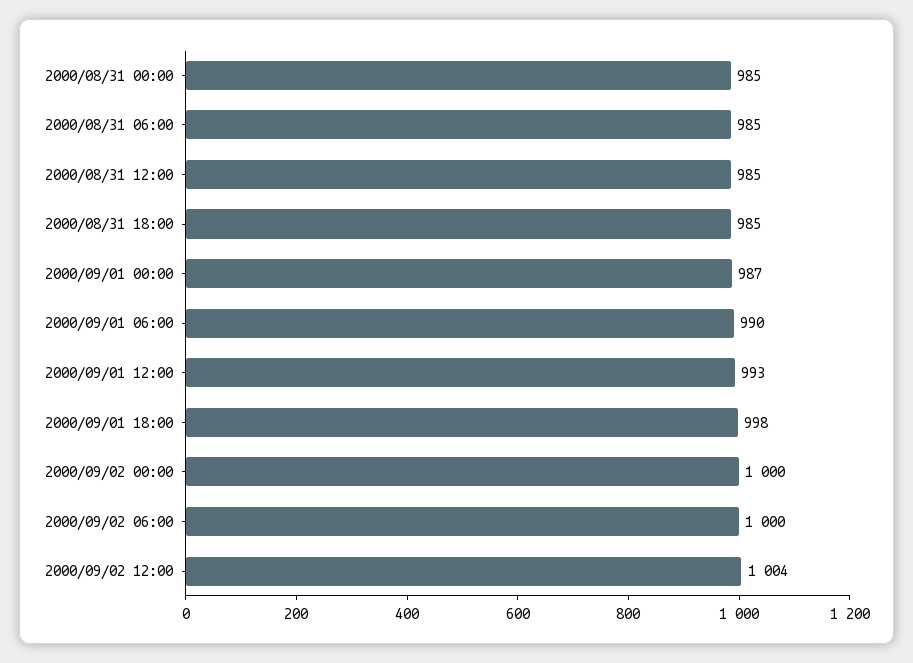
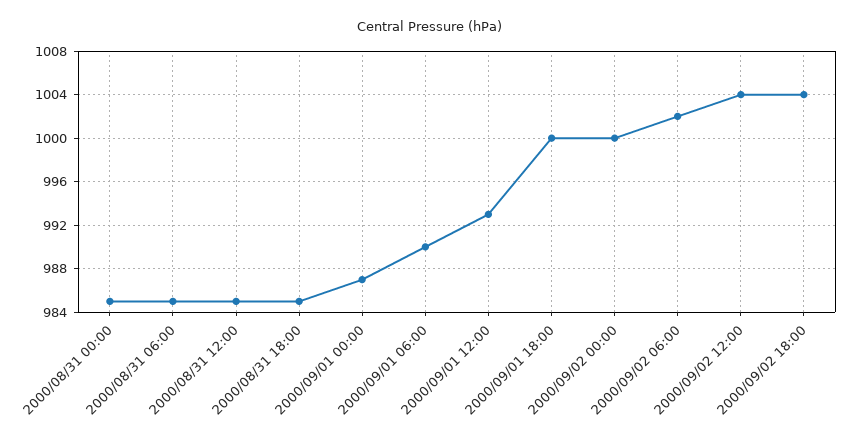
2000/09/01 18:00: 998 -> 1000
2000/09/02 06:00: 1000 -> 1002
2000/09/02 18:00: none -> 1004

